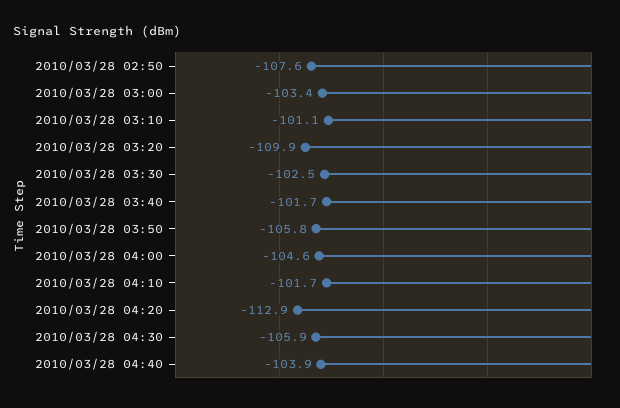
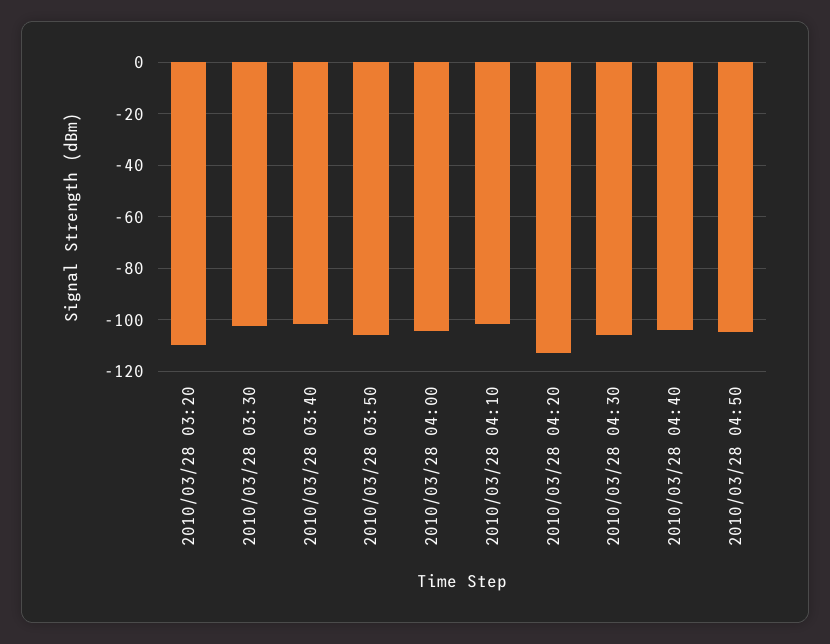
2010/03/28 02:50: -107.6 -> none
2010/03/28 03:00: -103.4 -> none
2010/03/28 03:10: -101.1 -> none
2010/03/28 04:50: none -> -105

